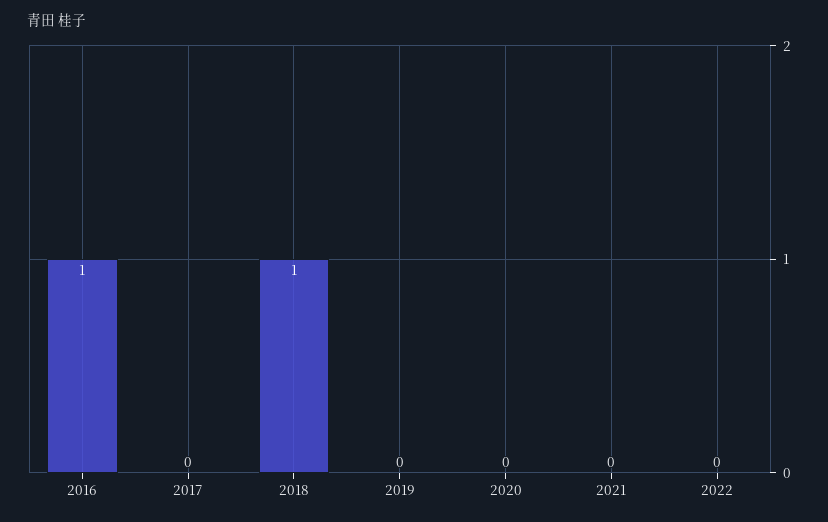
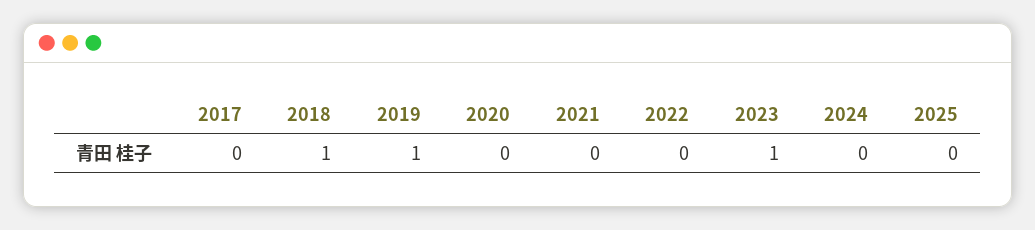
2016: 1 -> none
2019: 0 -> 1
2023: none -> 1
2024: none -> 0
2025: none -> 0

